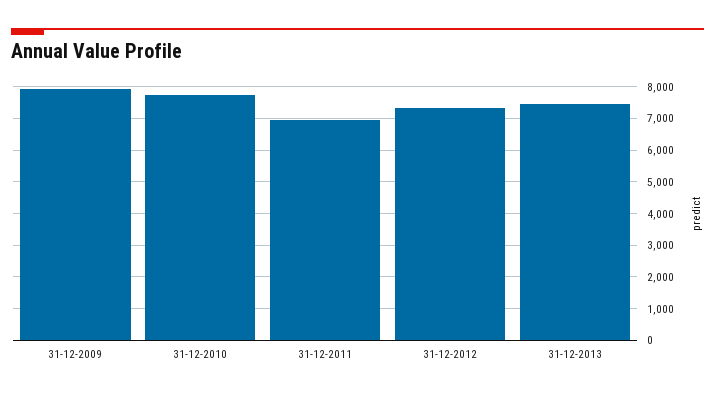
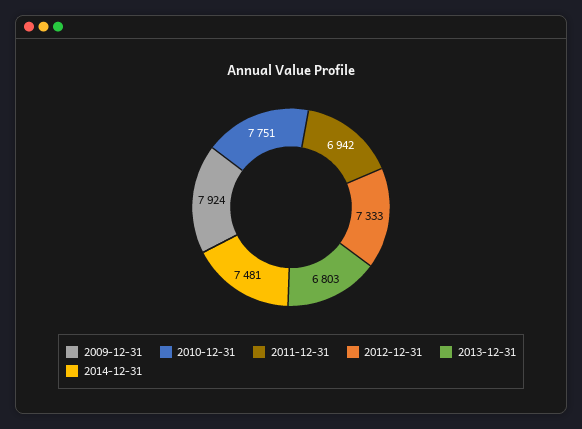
31-12-2013: 7400 -> 6803
2014-12-31: none -> 7481

